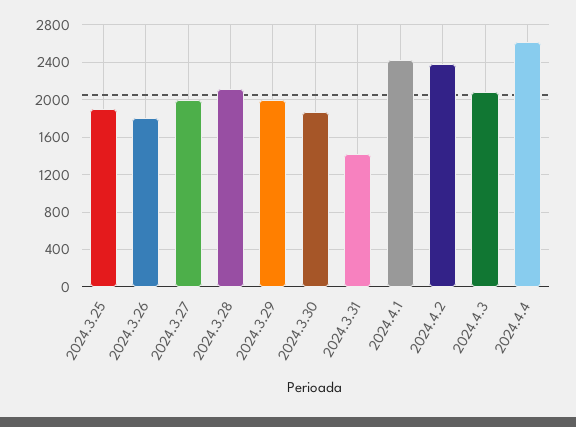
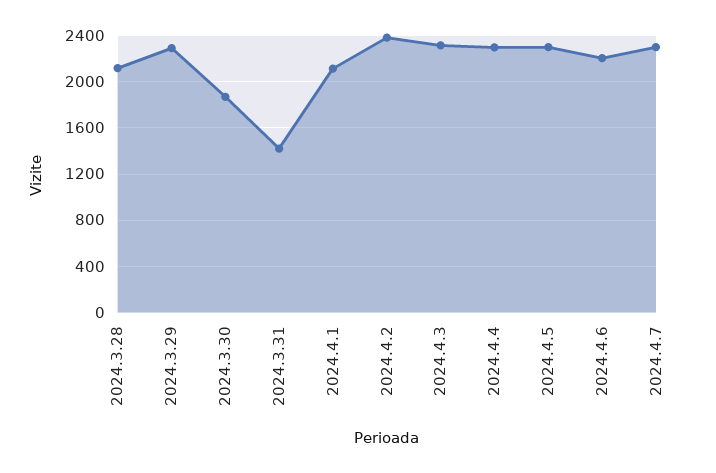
2024.3.25: 1900 -> none
2024.3.26: 1800 -> none
2024.3.27: 2000 -> none
2024.3.29: 2000 -> 2300
2024.4.1: 2400 -> 2100
2024.4.3: 2100 -> 2300
2024.4.4: 2600 -> 2300
2024.4.5: none -> 2300
2024.4.6: none -> 2200
2024.4.7: none -> 2300

